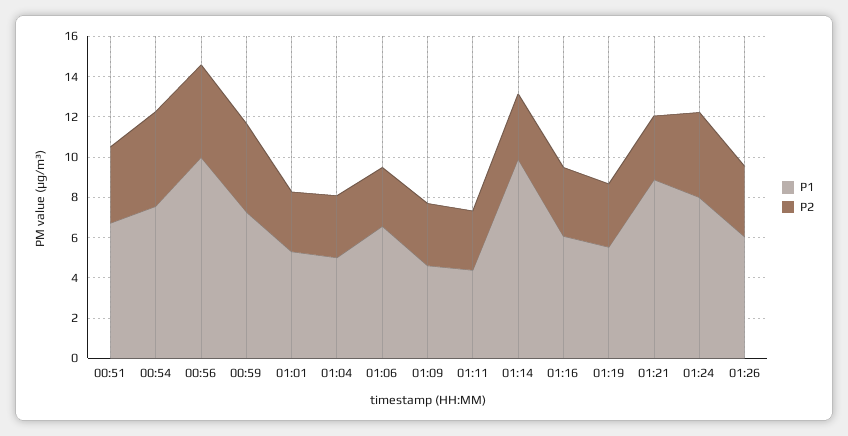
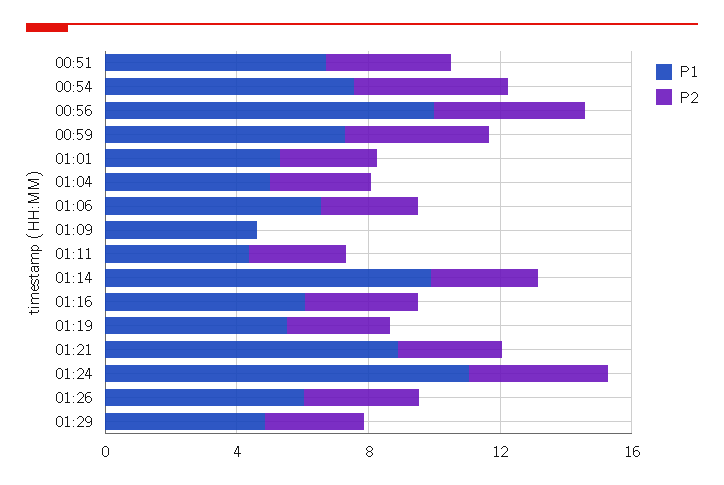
P2, 01:09: 3 -> 0
P1, 01:24: 8 -> 11
P1, 01:29: none -> 5
P2, 01:29: none -> 3

